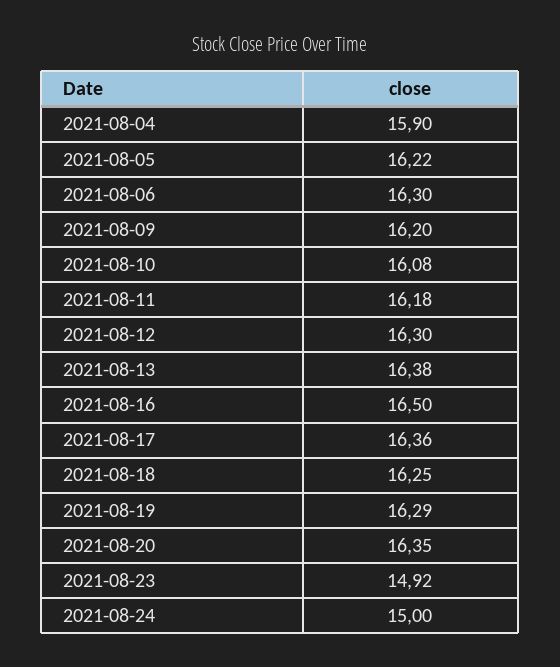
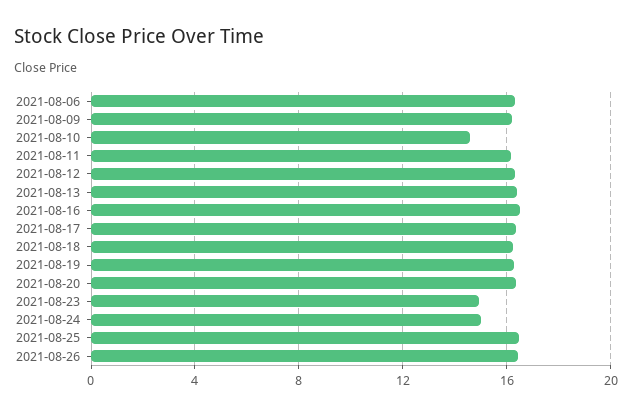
2021-08-04: 15.9 -> none
2021-08-05: 16.22 -> none
2021-08-10: 16.08 -> 14.5
2021-08-25: none -> 16.5
2021-08-26: none -> 16.5

